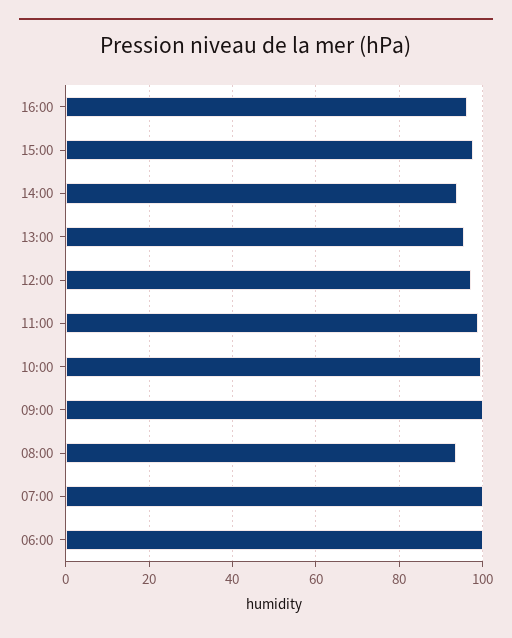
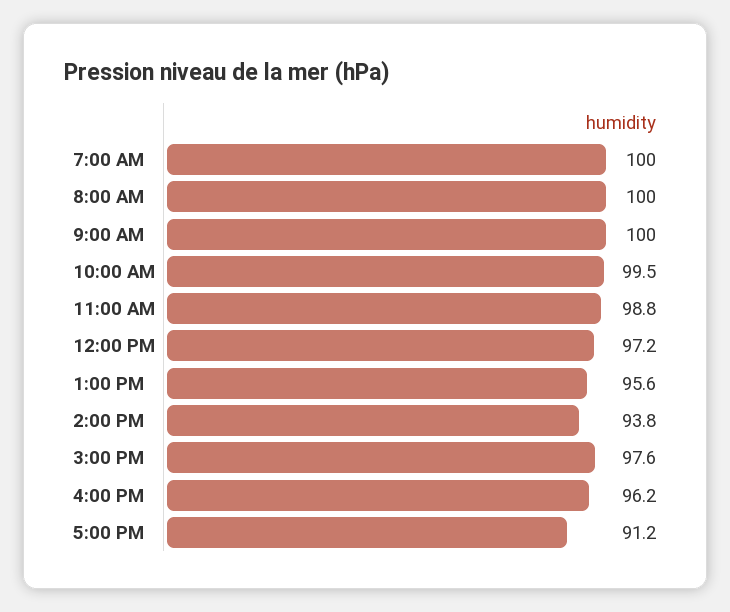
08:00: 94 -> 100
06:00: 100 -> none
5:00 PM: none -> 91.2

